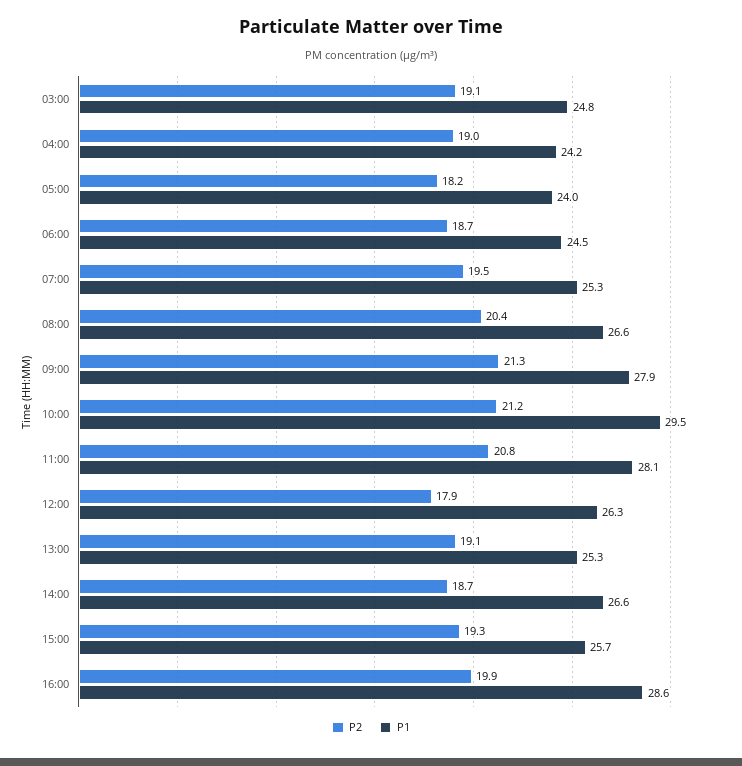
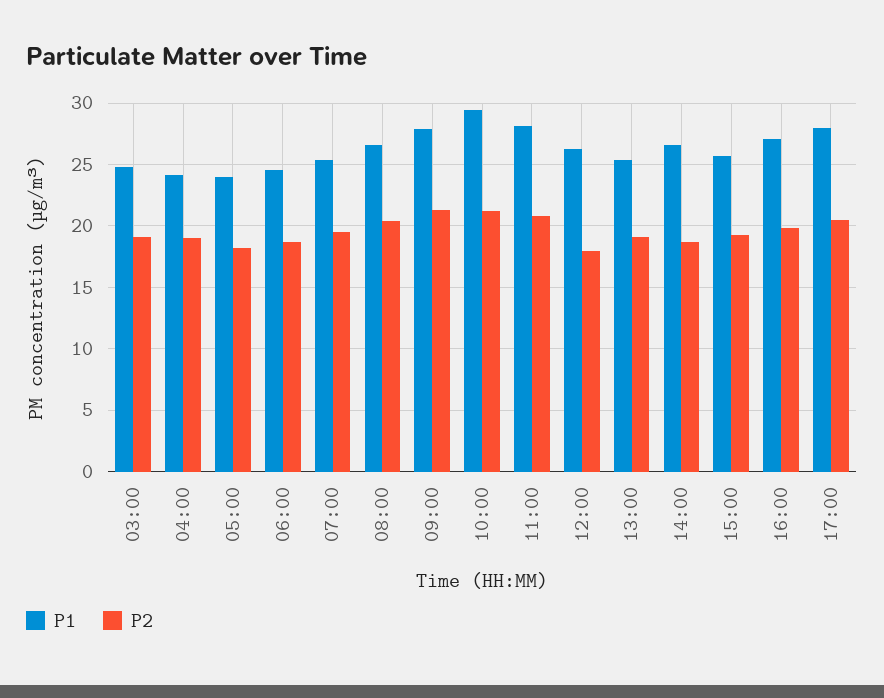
P1, 16:00: 28.6 -> 27
P1, 17:00: none -> 28
P2, 17:00: none -> 20.5

